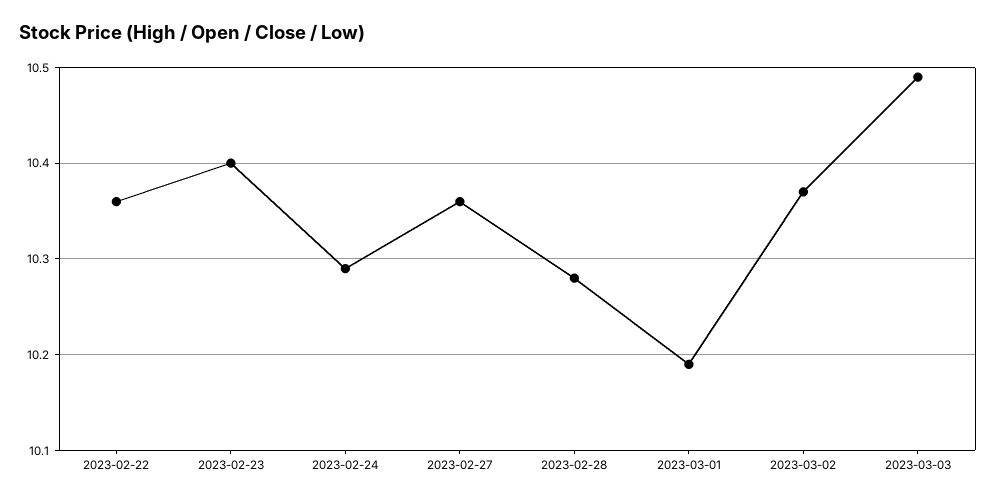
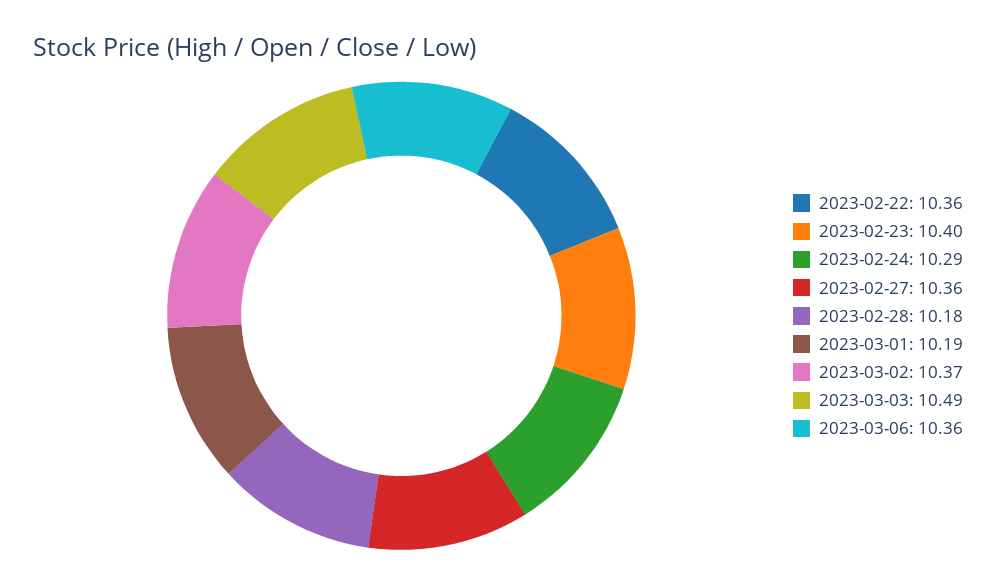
2023-02-28: 10.28 -> 10.18
2023-03-06: none -> 10.36

